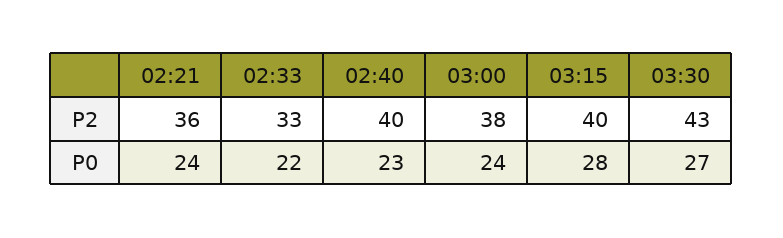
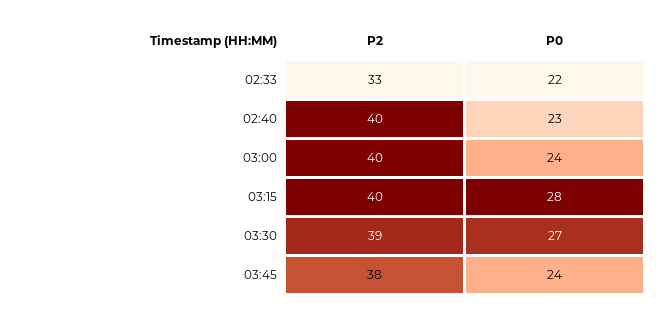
02:21, P2: 36 -> none
03:00, P2: 38 -> 40
03:30, P2: 43 -> 39
02:21, P0: 24 -> none
03:45, P2: none -> 38
03:45, P0: none -> 24

